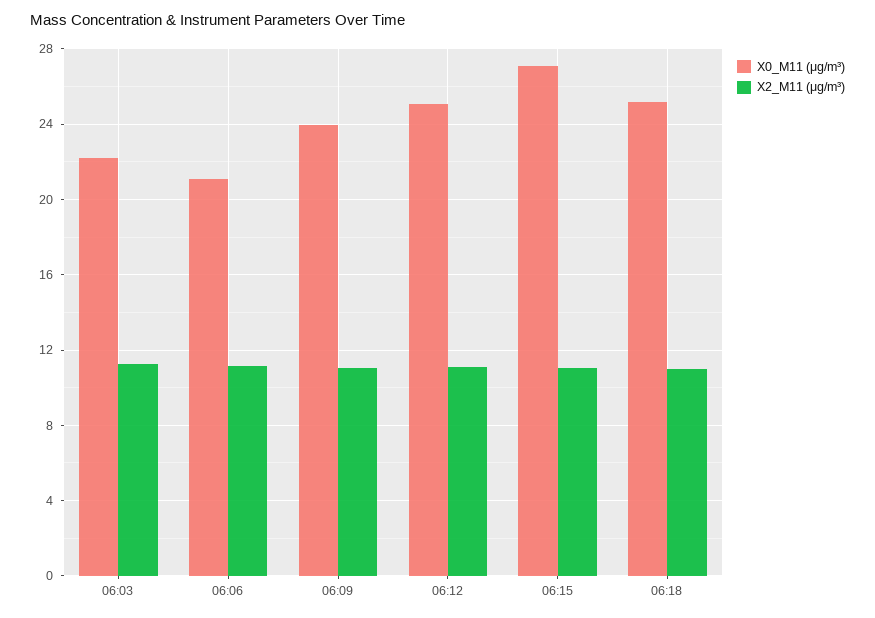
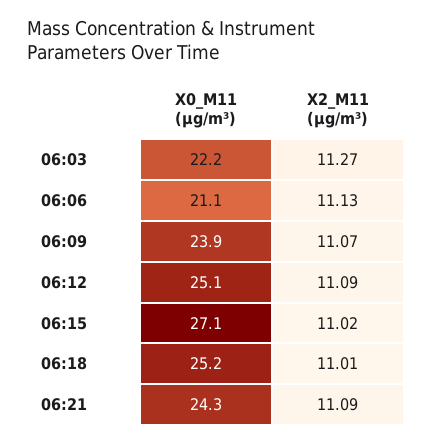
X0_M11 (μg/m³), 06:21: none -> 24.3
X2_M11 (μg/m³), 06:21: none -> 11.09

